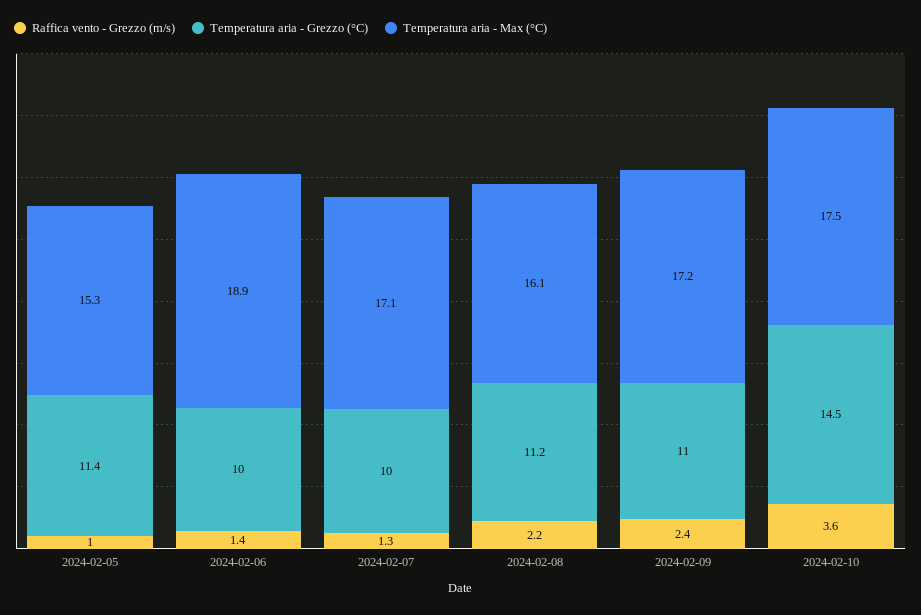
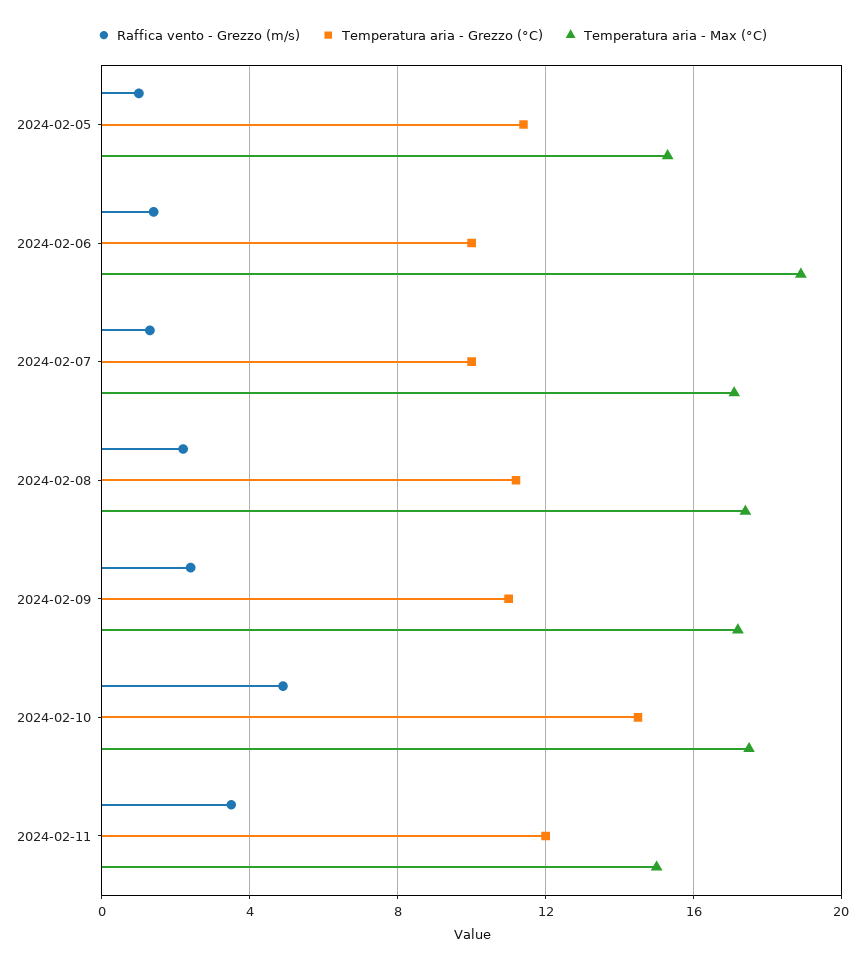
Temperatura aria - Max (°C), 2024-02-08: 16.1 -> 17.5
Raffica vento - Grezzo (m/s), 2024-02-10: 3.6 -> 5
Raffica vento - Grezzo (m/s), 2024-02-11: none -> 3.5
Temperatura aria - Grezzo (°C), 2024-02-11: none -> 12
Temperatura aria - Max (°C), 2024-02-11: none -> 15

